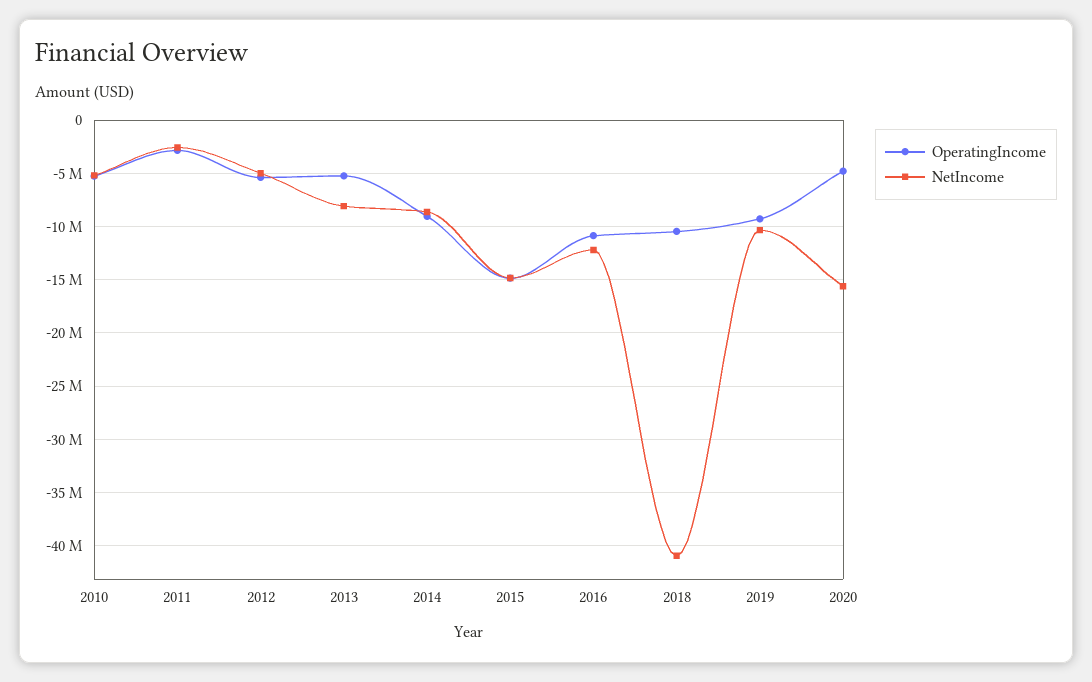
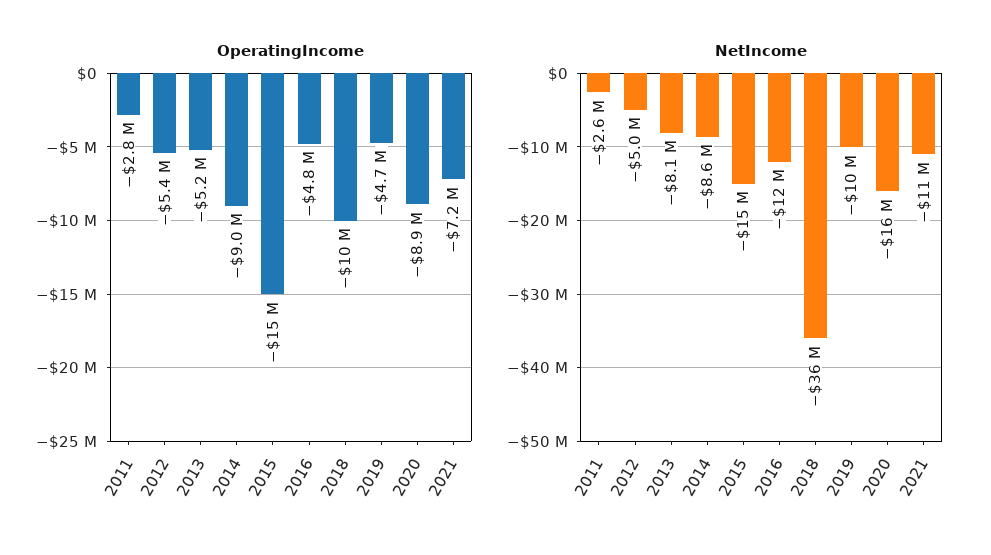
OperatingIncome, 2010: -5000000 -> none
NetIncome, 2010: -5000000 -> none
OperatingIncome, 2016: -11000000 -> -4800000
NetIncome, 2018: -41000000 -> -36000000
OperatingIncome, 2019: -9000000 -> -4700000
OperatingIncome, 2020: -5000000 -> -8900000
OperatingIncome, 2021: none -> -7200000
NetIncome, 2021: none -> -11000000

